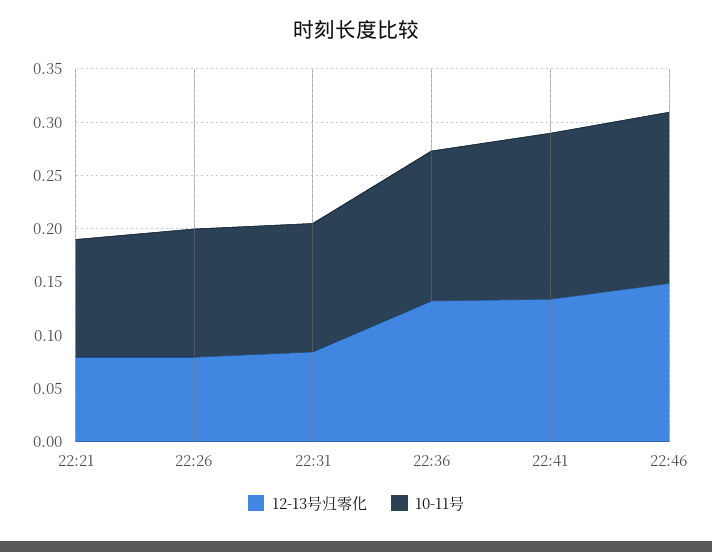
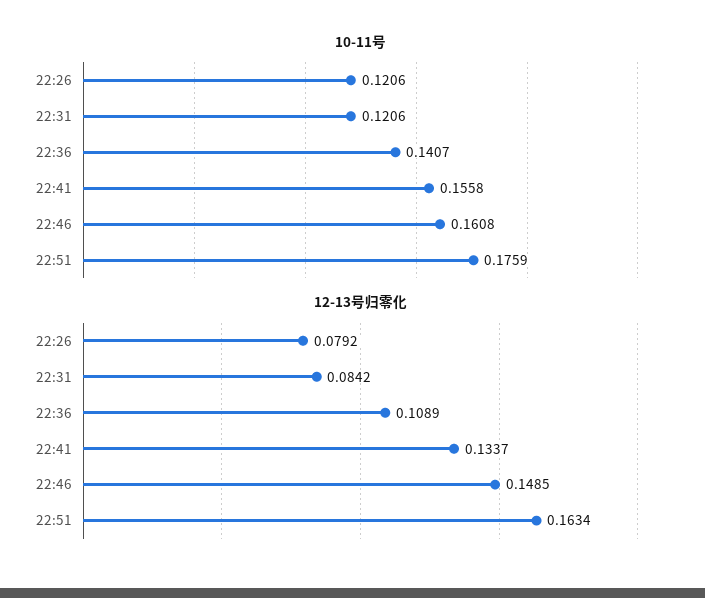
12-13号归零化, 22:21: 0.08 -> none
10-11号, 22:21: 0.11 -> none
12-13号归零化, 22:36: 0.13 -> 0.1089
10-11号, 22:51: none -> 0.1759
12-13号归零化, 22:51: none -> 0.1634

